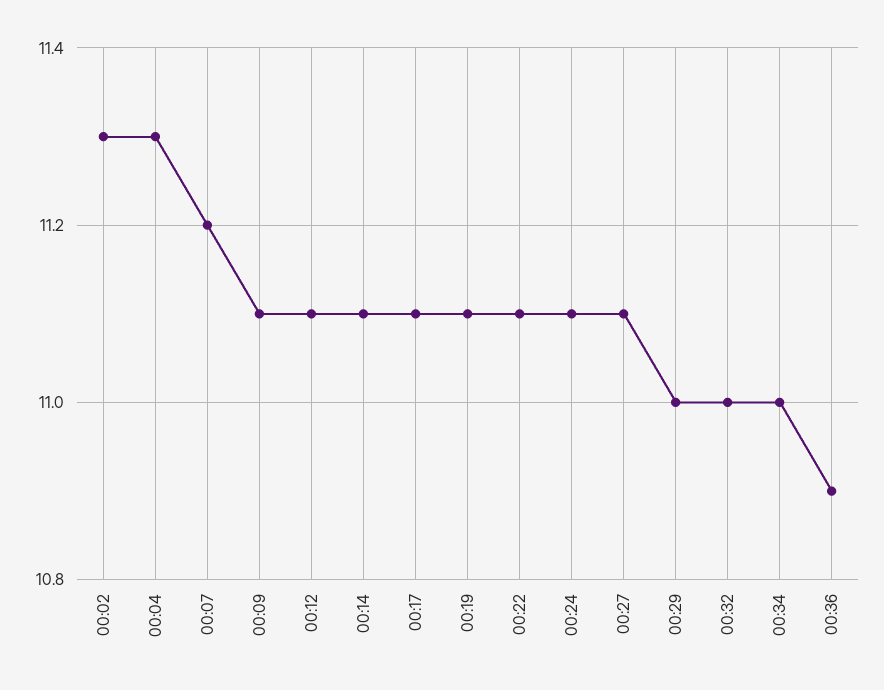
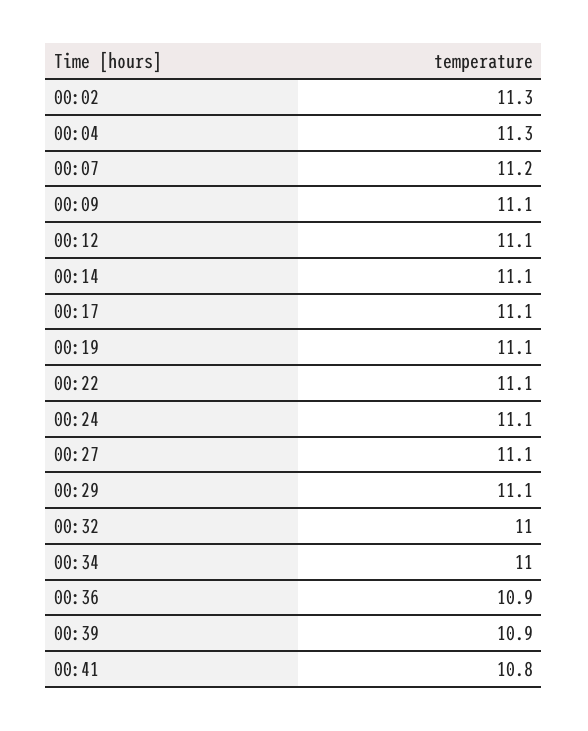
00:29: 11 -> 11.1
00:39: none -> 10.9
00:41: none -> 10.8

